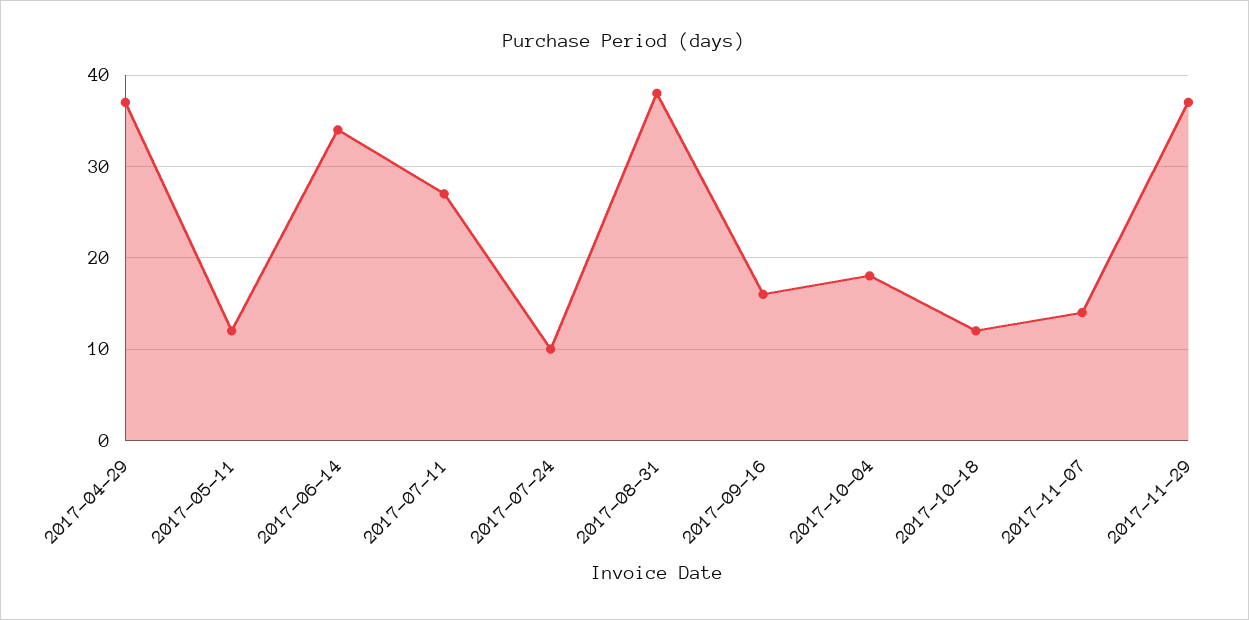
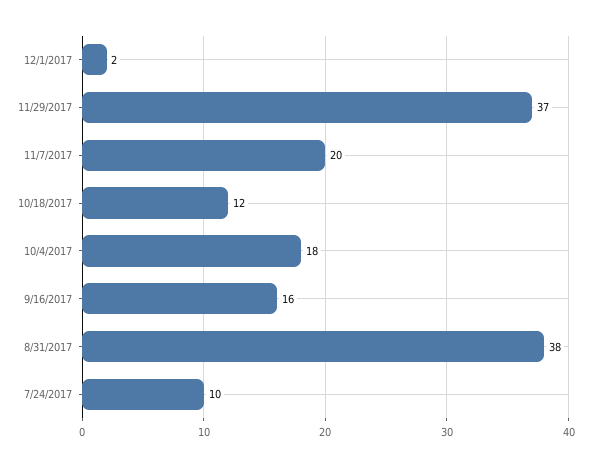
2017-04-29: 37 -> none
2017-05-11: 12 -> none
2017-06-14: 34 -> none
2017-07-11: 27 -> none
2017-11-07: 14 -> 20
12/1/2017: none -> 2

